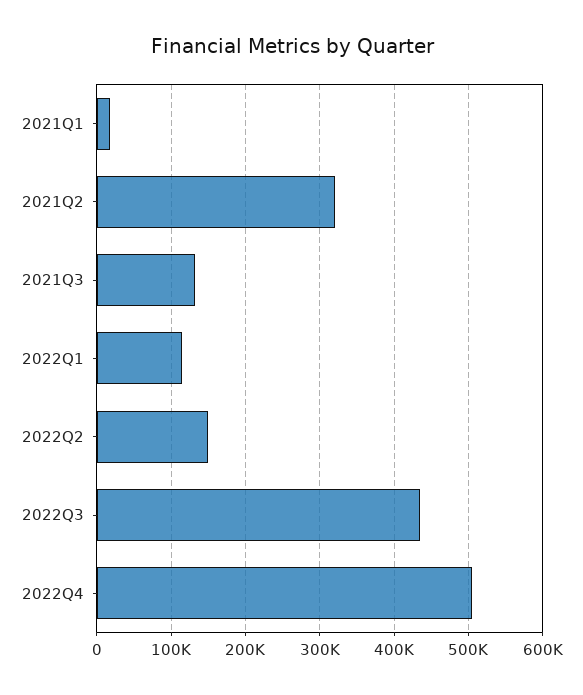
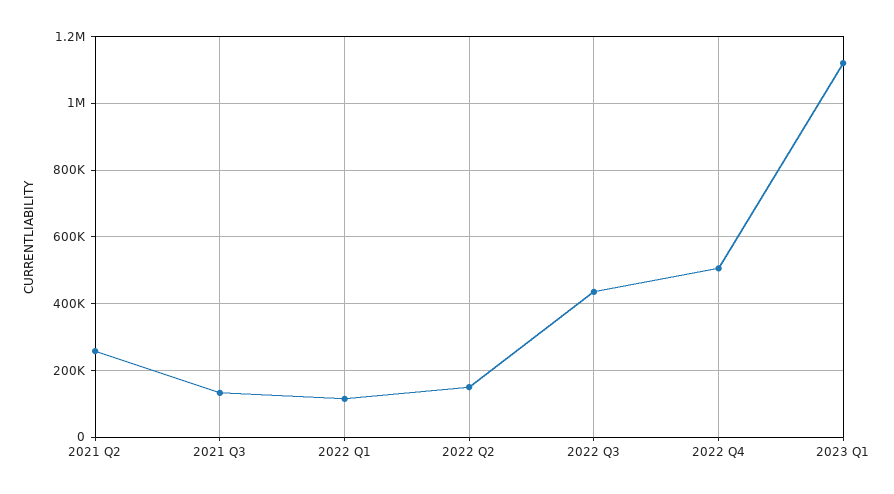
2021Q1: 20000 -> none
2021Q2: 320000 -> 260000
2023 Q1: none -> 1120000

